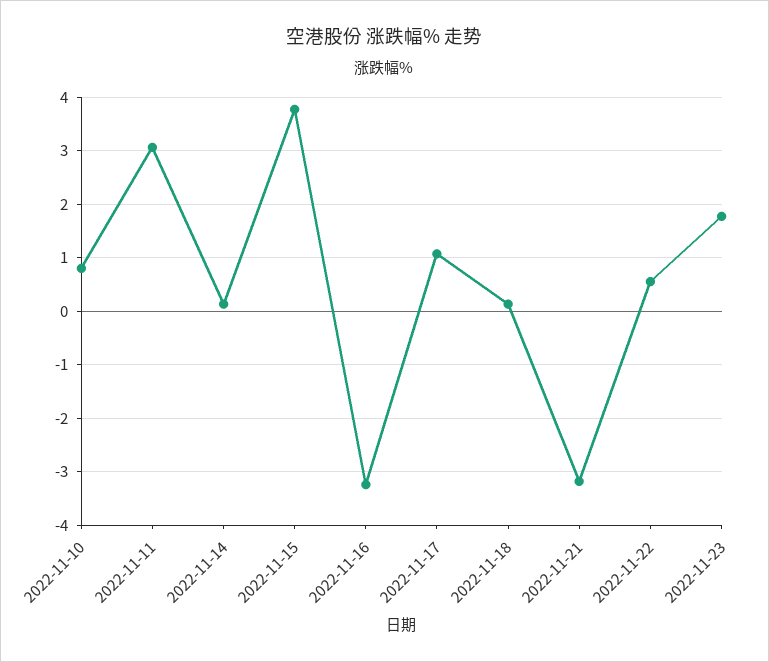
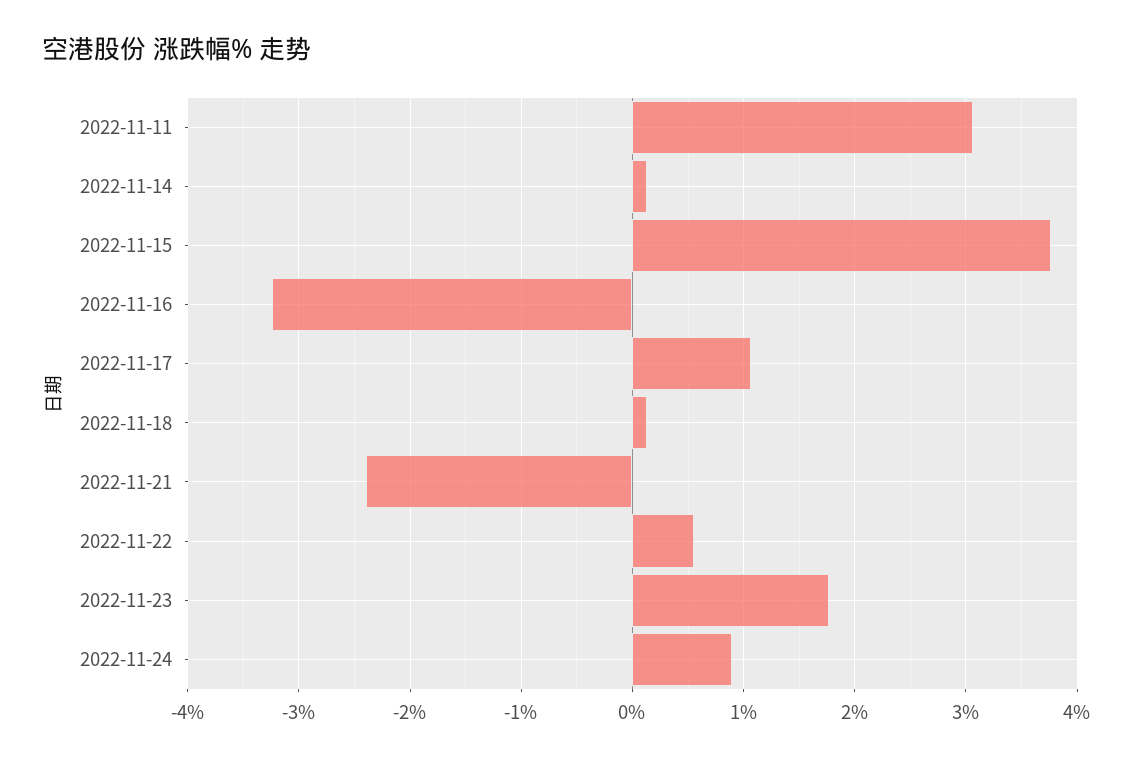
2022-11-10: 0.8 -> none
2022-11-21: -3.2 -> -2.4
2022-11-24: none -> 0.9

